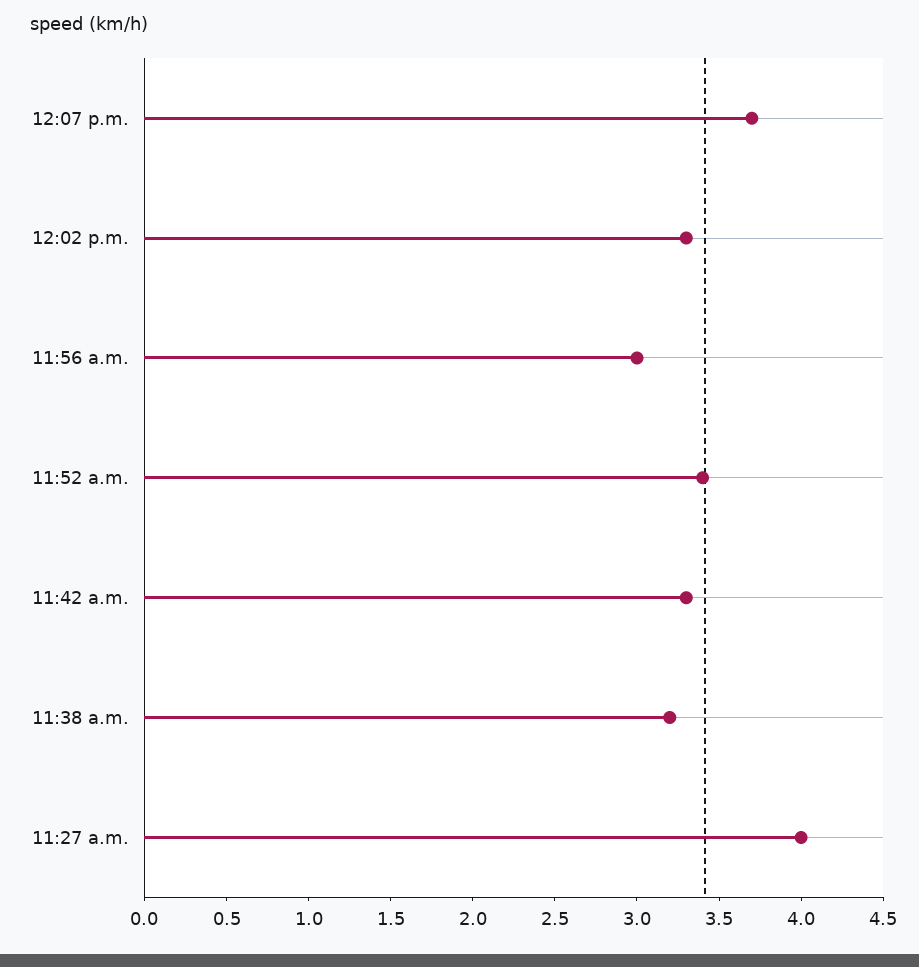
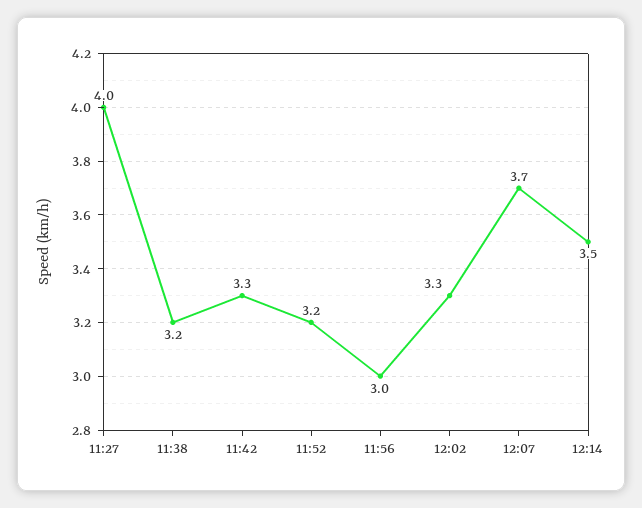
11:52 a.m.: 3.4 -> 3.2
12:14: none -> 3.5

